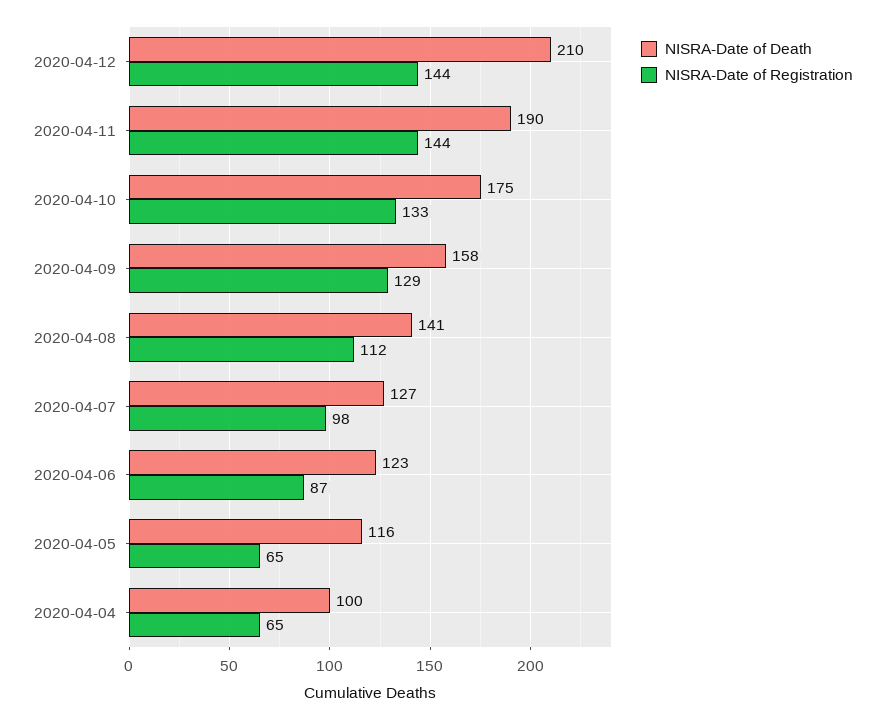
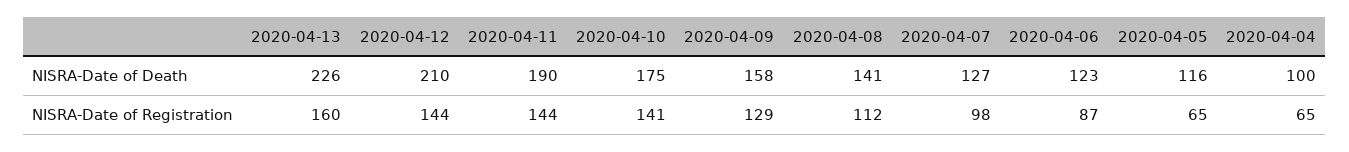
NISRA-Date of Registration, 2020-04-10: 133 -> 141
NISRA-Date of Death, 2020-04-13: none -> 226
NISRA-Date of Registration, 2020-04-13: none -> 160

